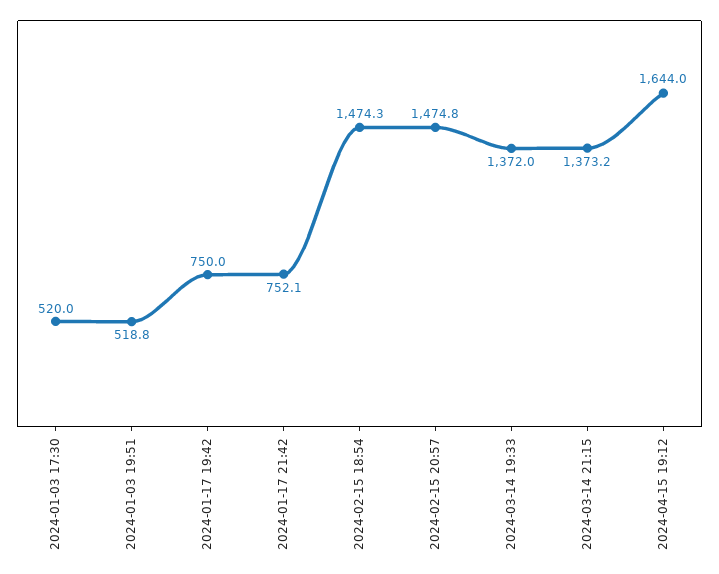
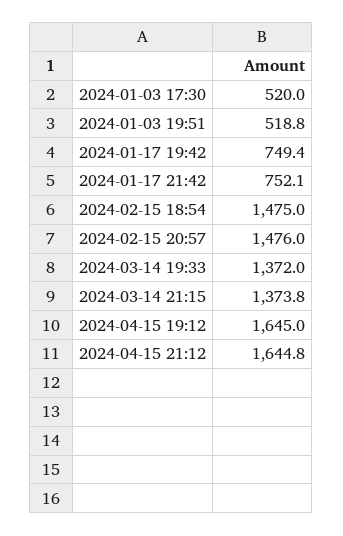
2024-01-17 19:42: 750 -> 749.4
2024-02-15 18:54: 1474.3 -> 1475
2024-02-15 20:57: 1474.8 -> 1476
2024-03-14 21:15: 1373.2 -> 1373.8
2024-04-15 19:12: 1644 -> 1645
2024-04-15 21:12: none -> 1644.8

